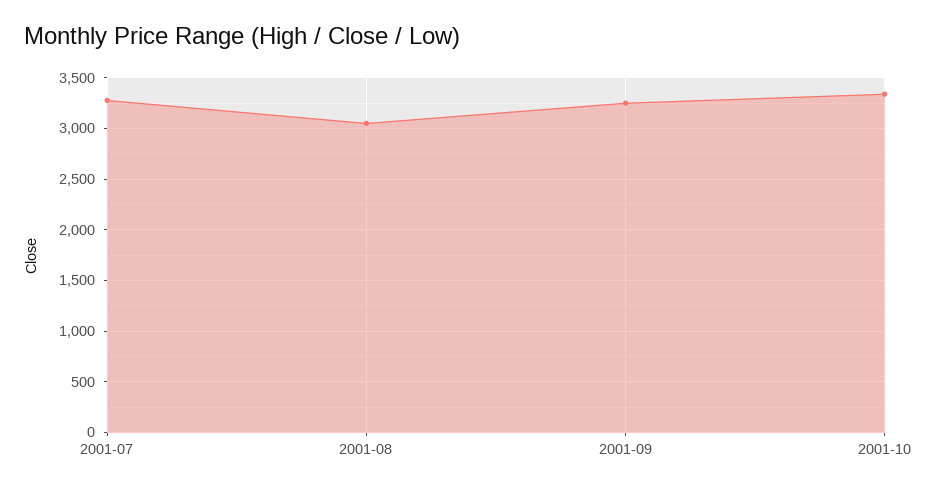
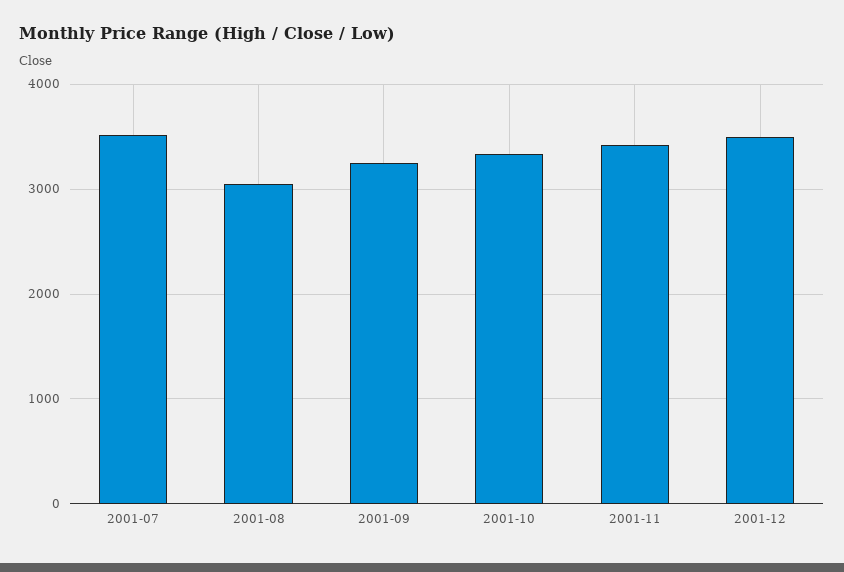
2001-07: 3300 -> 3500
2001-11: none -> 3400
2001-12: none -> 3500

